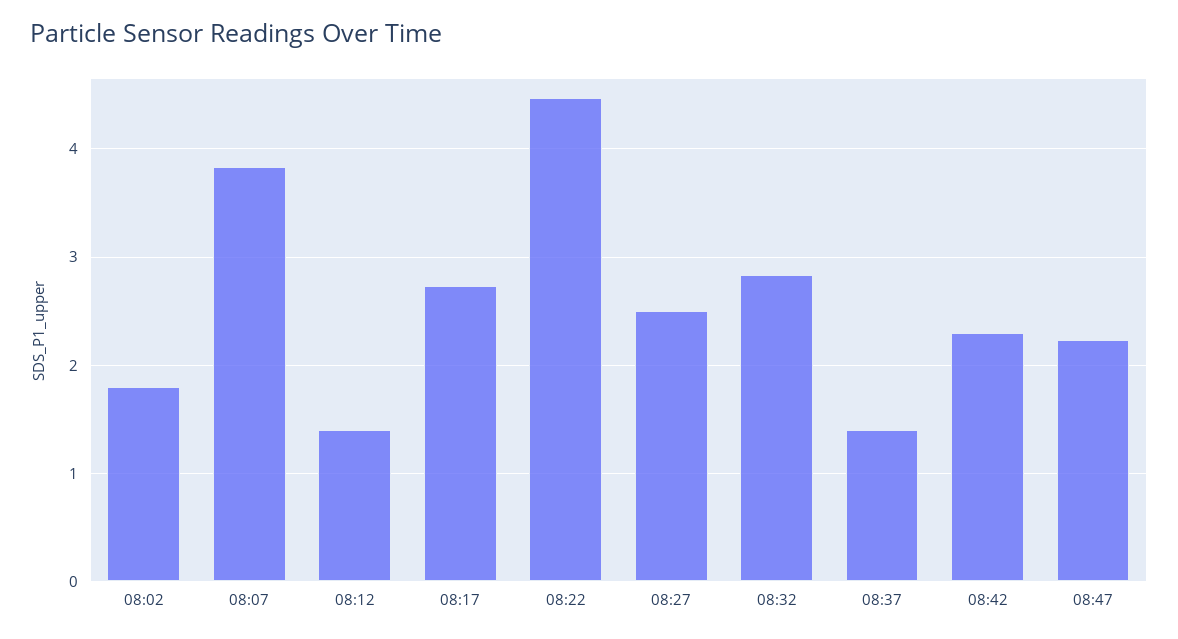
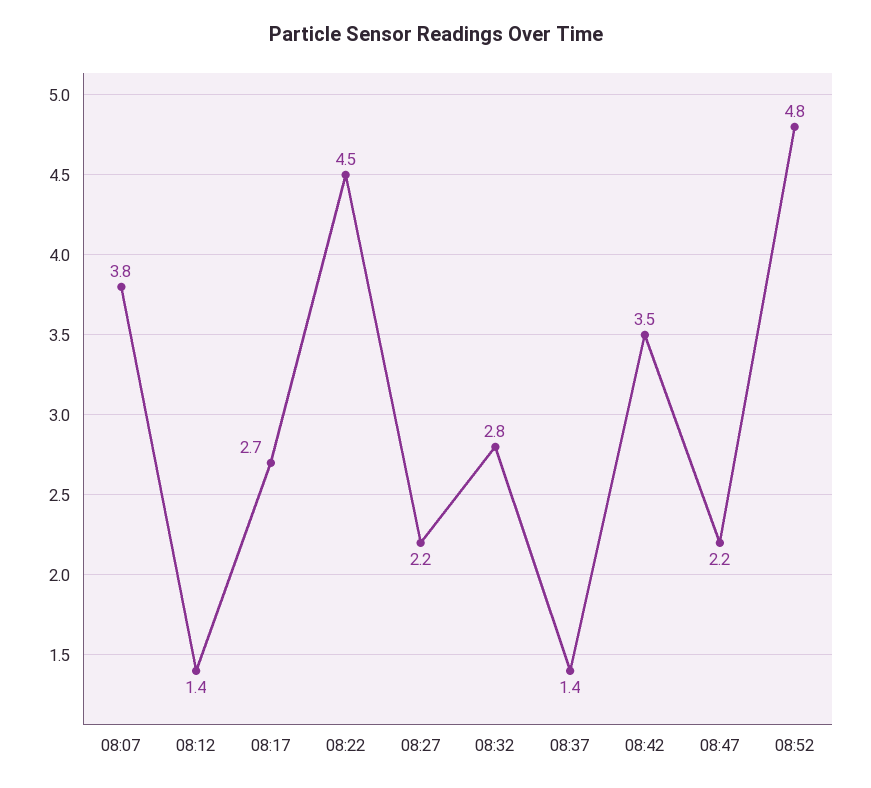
08:02: 1.8 -> none
08:27: 2.5 -> 2.2
08:42: 2.3 -> 3.5
08:52: none -> 4.8

